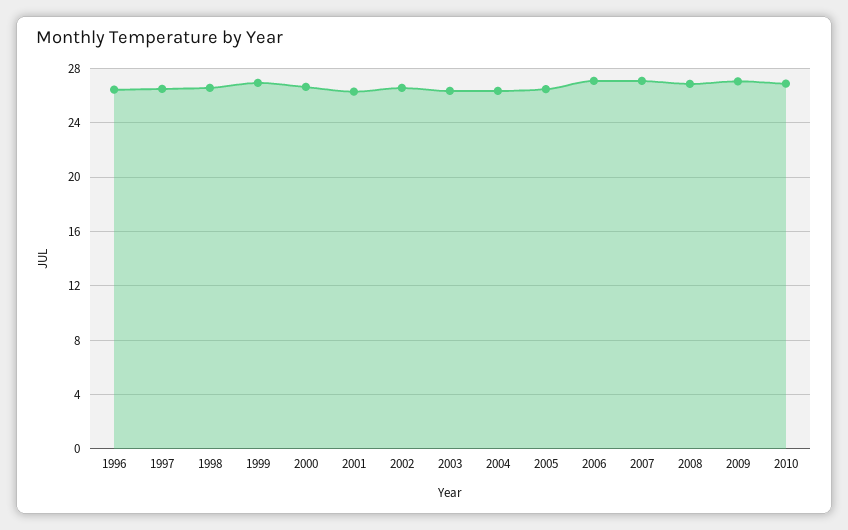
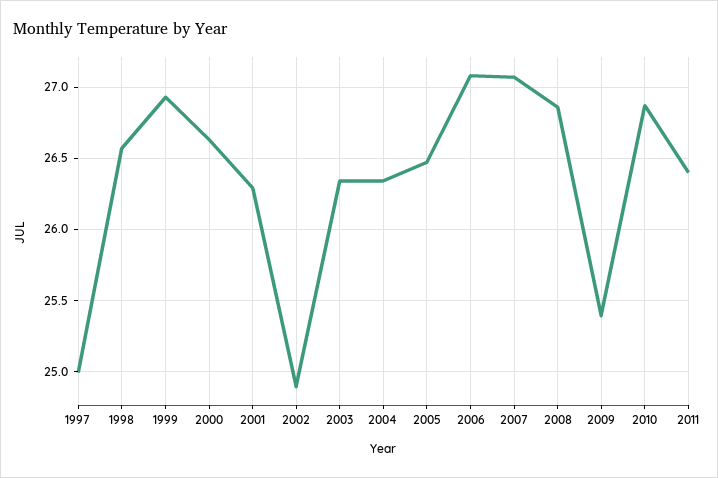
1996: 26.5 -> none
1997: 26.5 -> 25
2002: 26.5 -> 24.9
2009: 27 -> 25.4
2011: none -> 26.4

